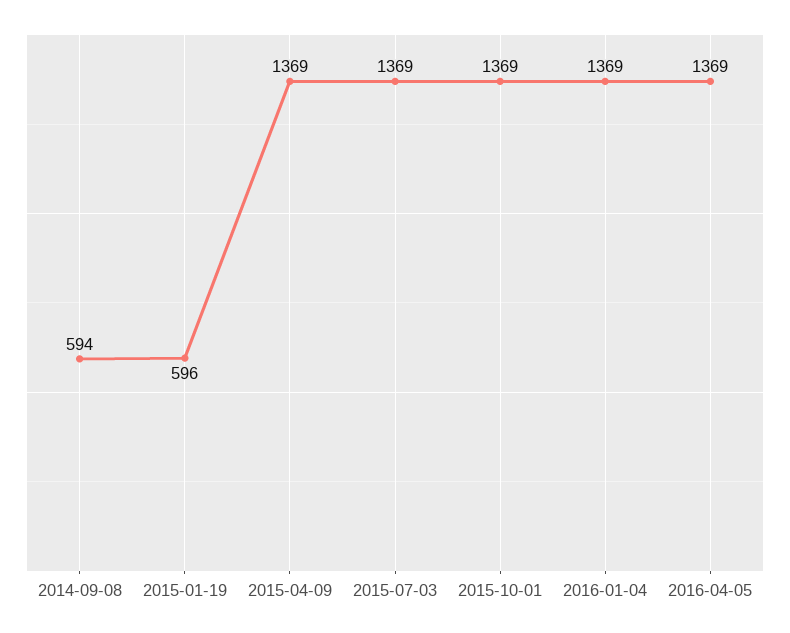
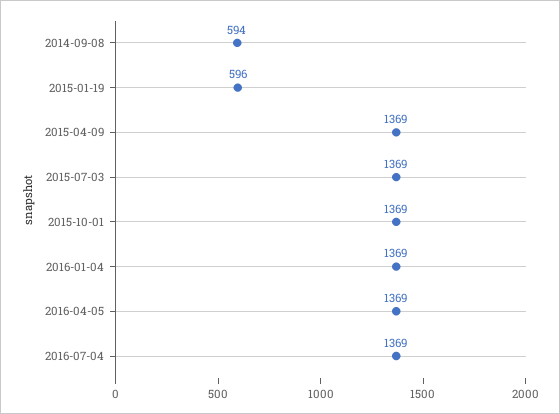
2016-07-04: none -> 1369

